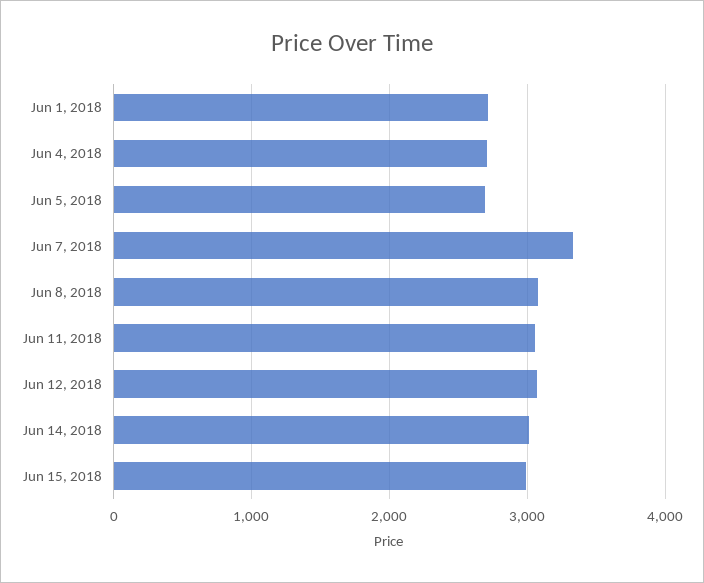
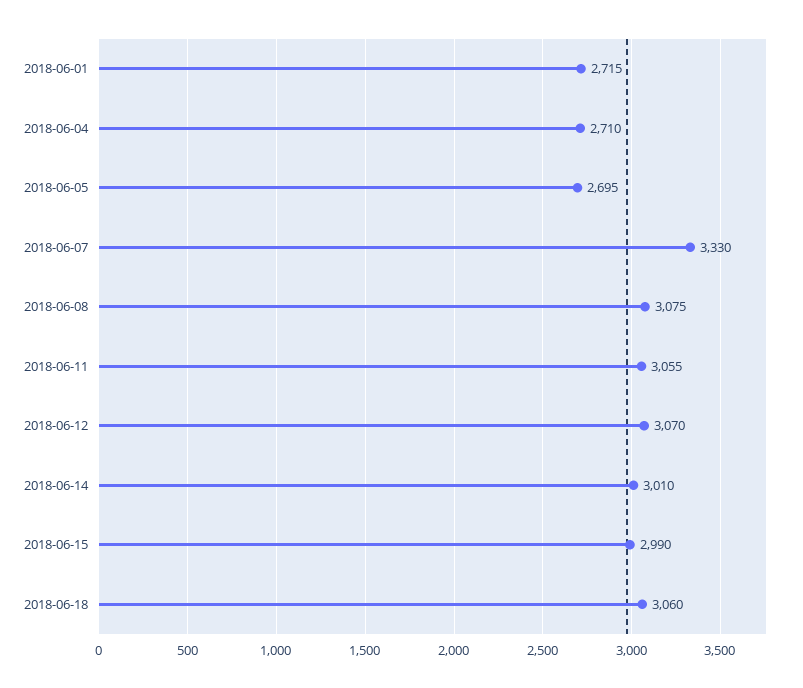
2018-06-18: none -> 3060

